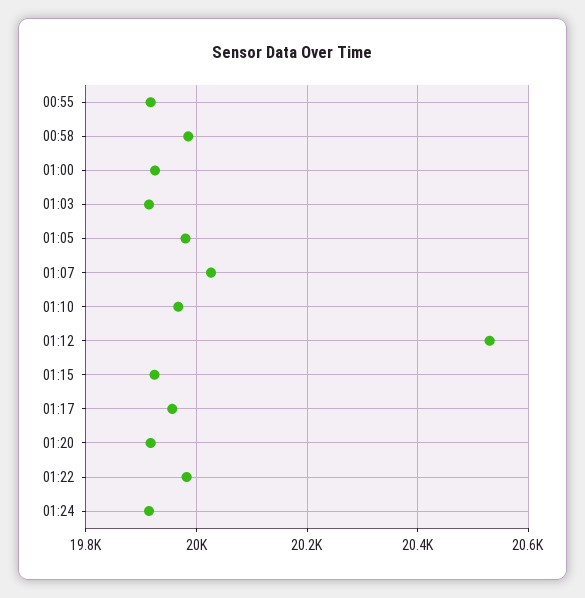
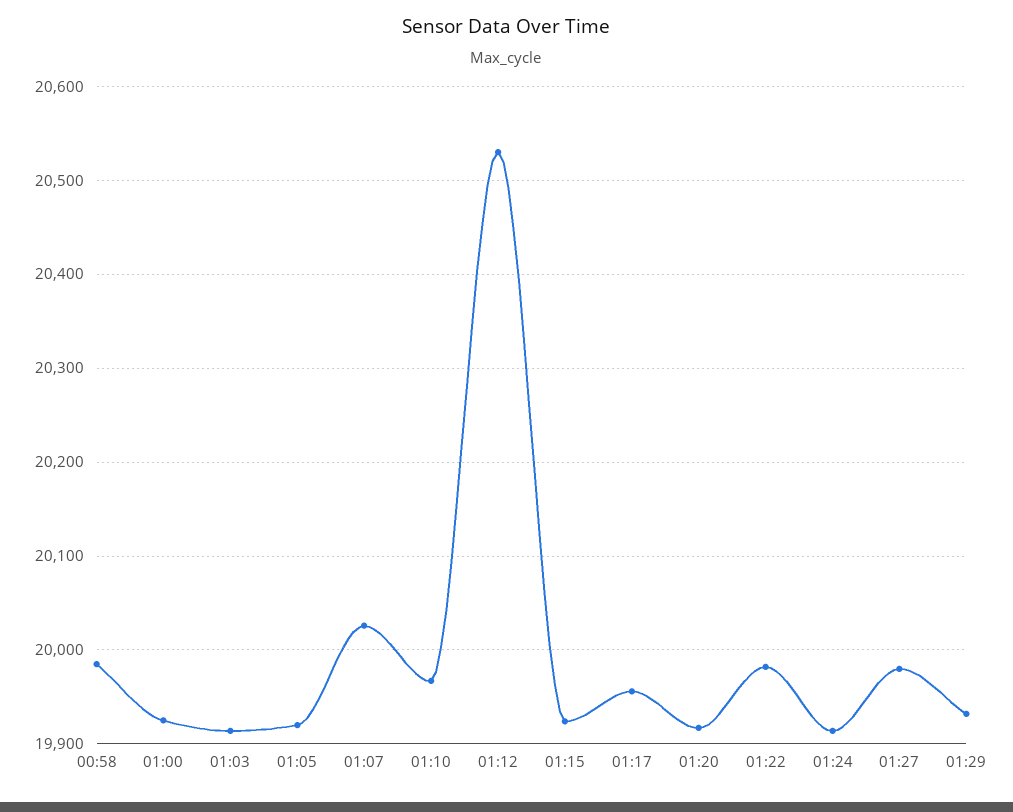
00:55: 19920 -> none
01:05: 19980 -> 19920
01:27: none -> 19980
01:29: none -> 19930

